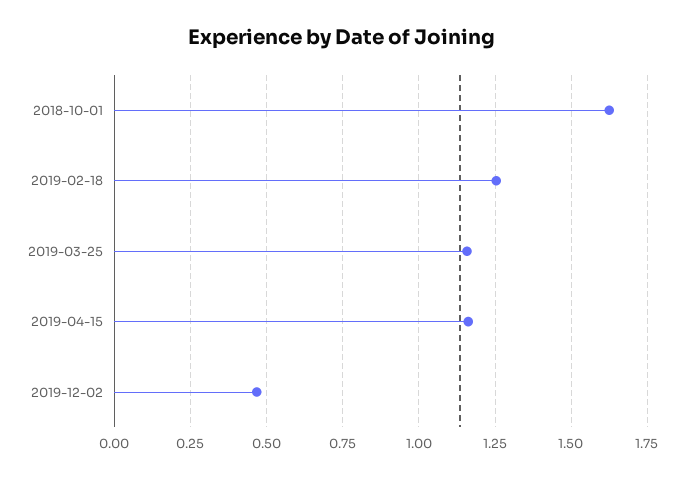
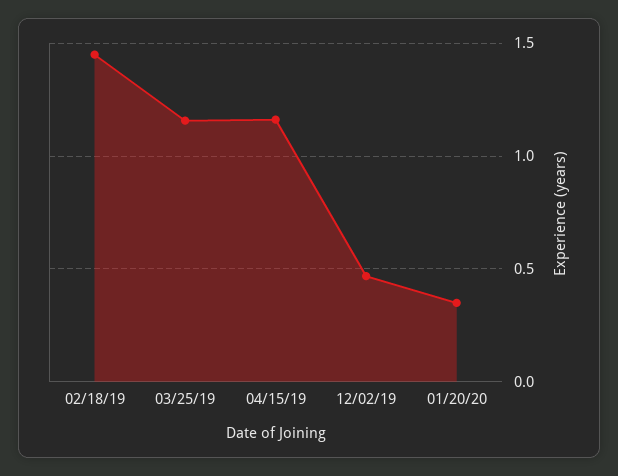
2018-10-01: 1.625 -> none
2019-02-18: 1.25 -> 1.45
01/20/20: none -> 0.35

